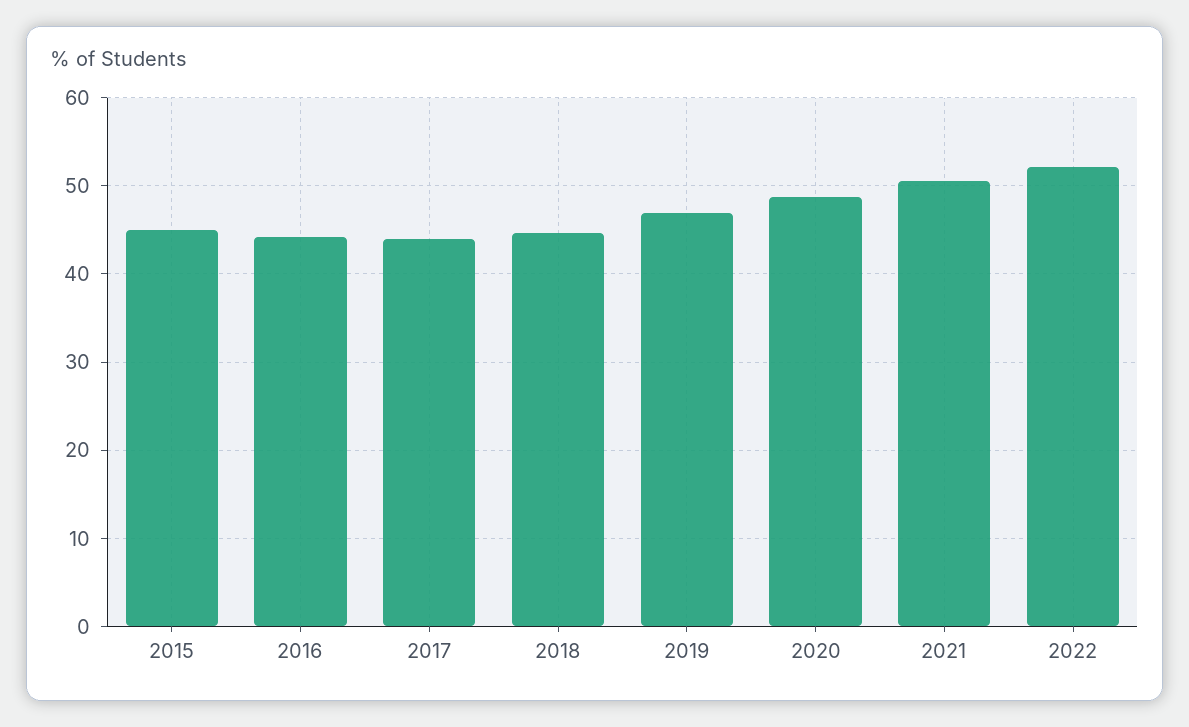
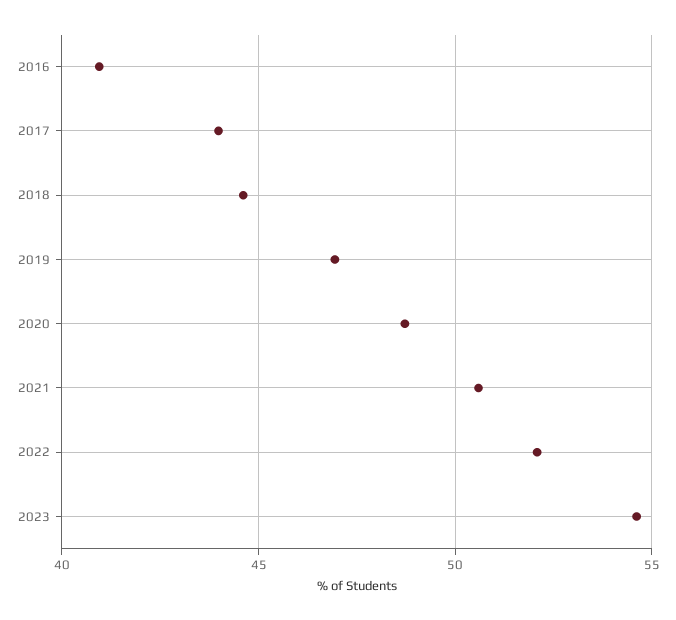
2015: 45 -> none
2016: 44 -> 41
2023: none -> 54.5

